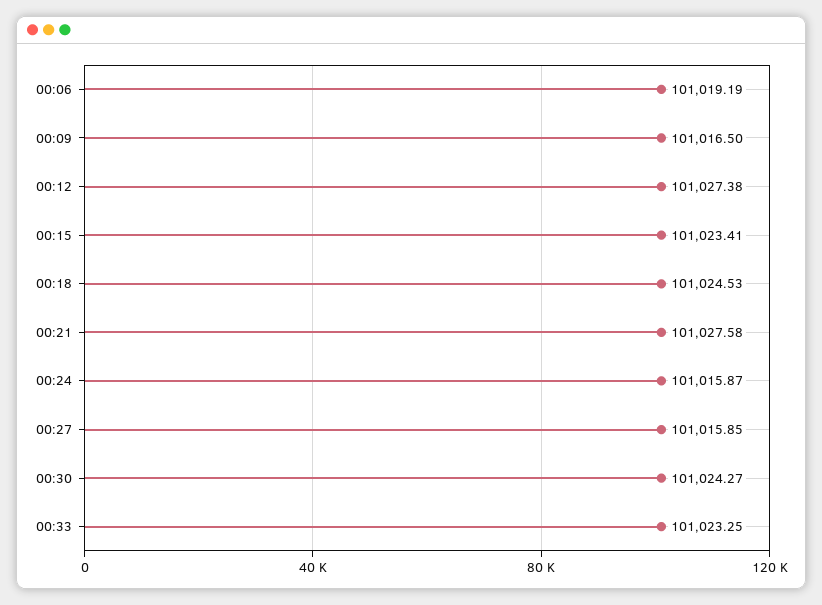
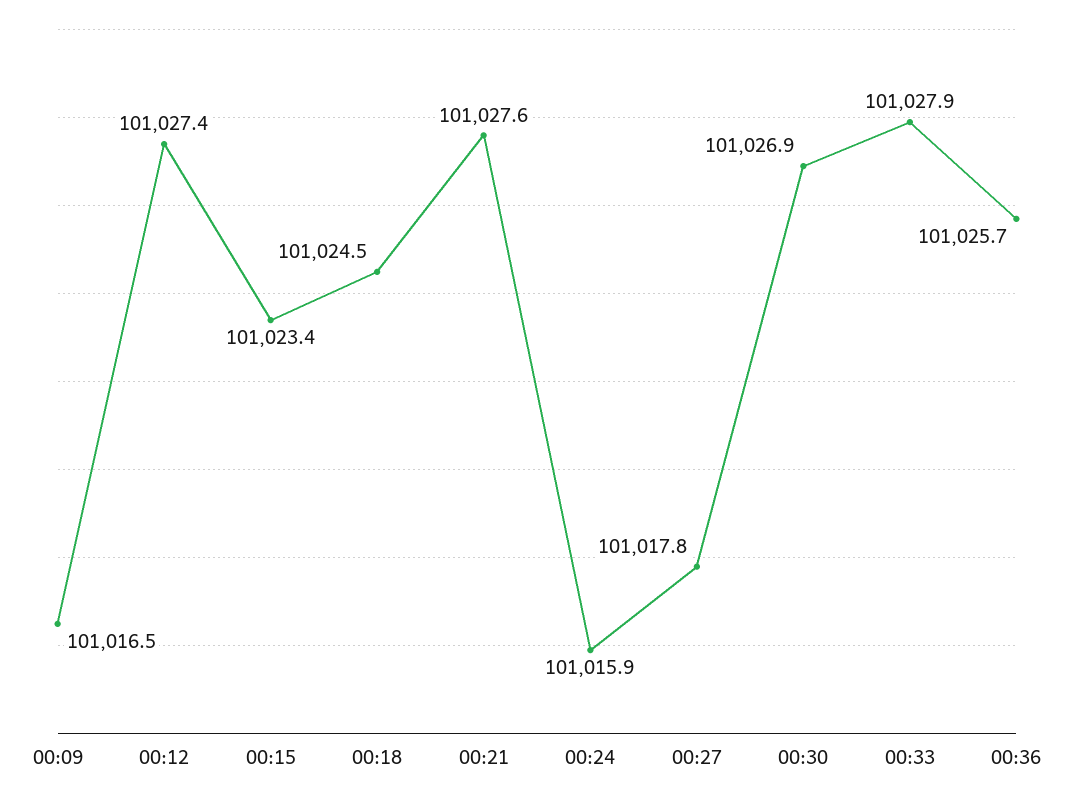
00:06: 101019.19 -> none
00:27: 101015.85 -> 101017.8
00:30: 101024.27 -> 101026.9
00:33: 101023.25 -> 101027.9
00:36: none -> 101025.7

